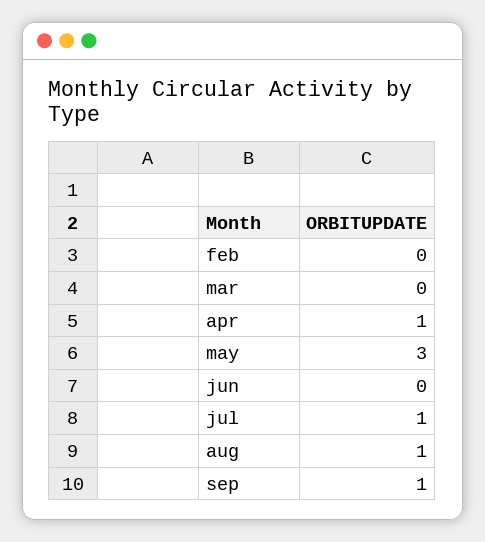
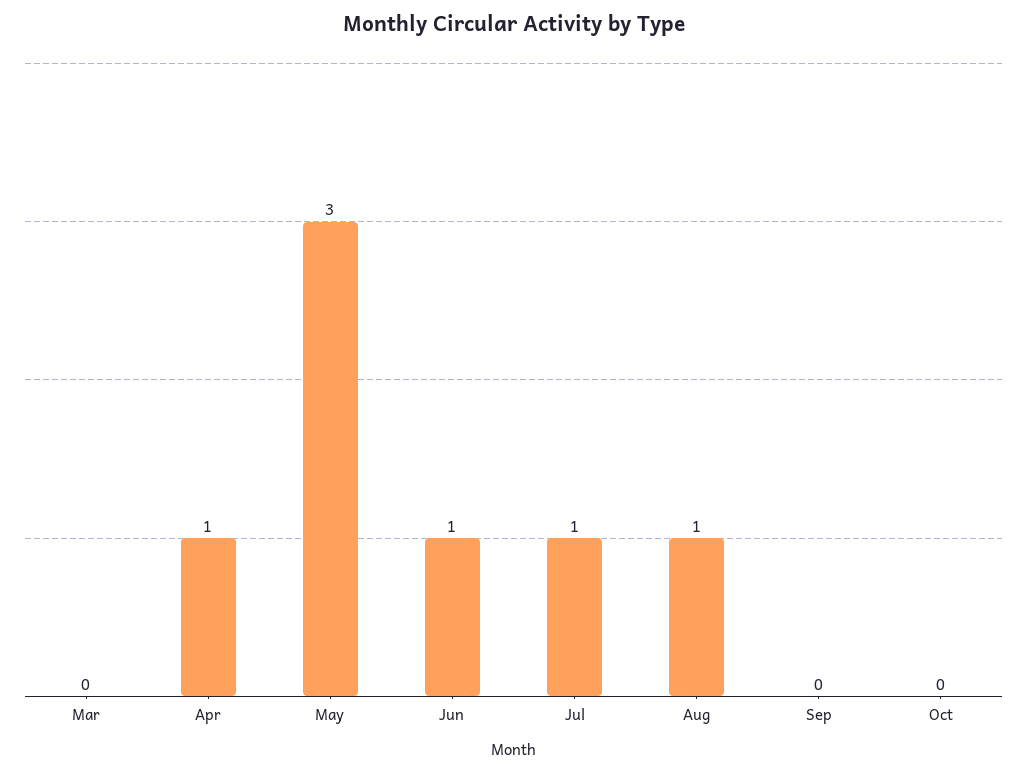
feb: 0 -> none
jun: 0 -> 1
sep: 1 -> 0
Oct: none -> 0

